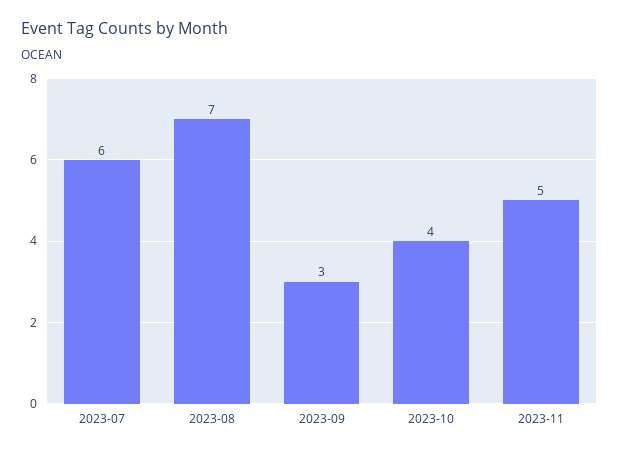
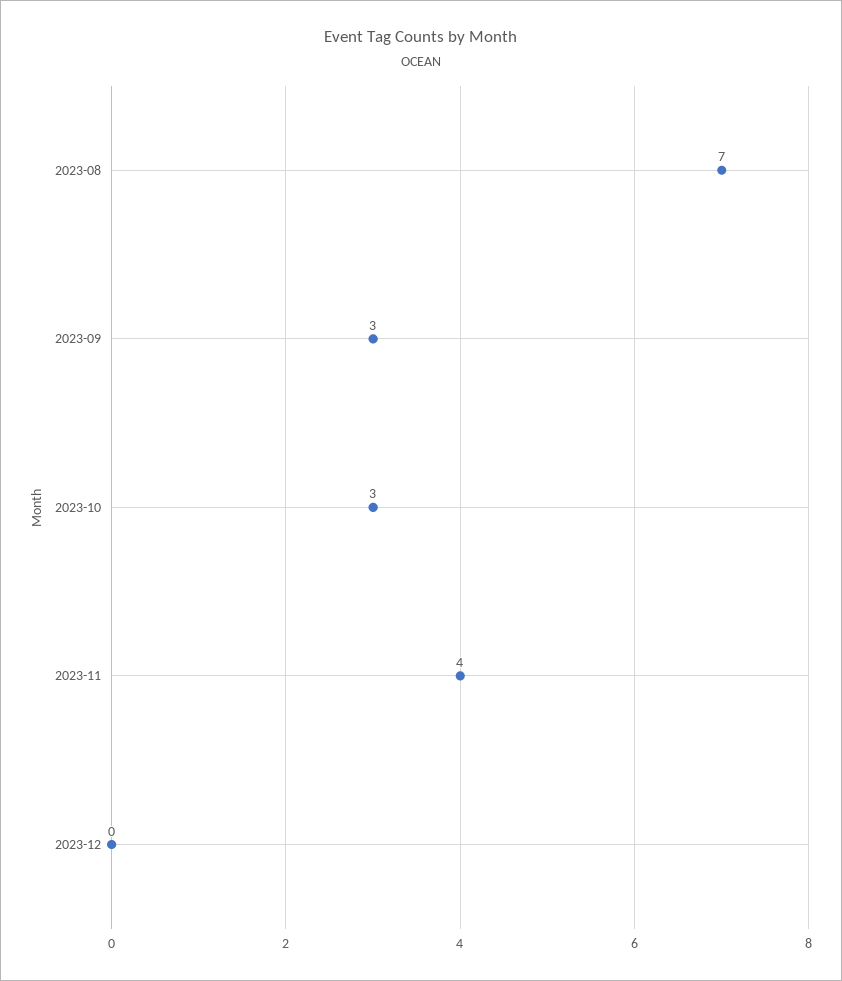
2023-07: 6 -> none
2023-10: 4 -> 3
2023-11: 5 -> 4
2023-12: none -> 0

